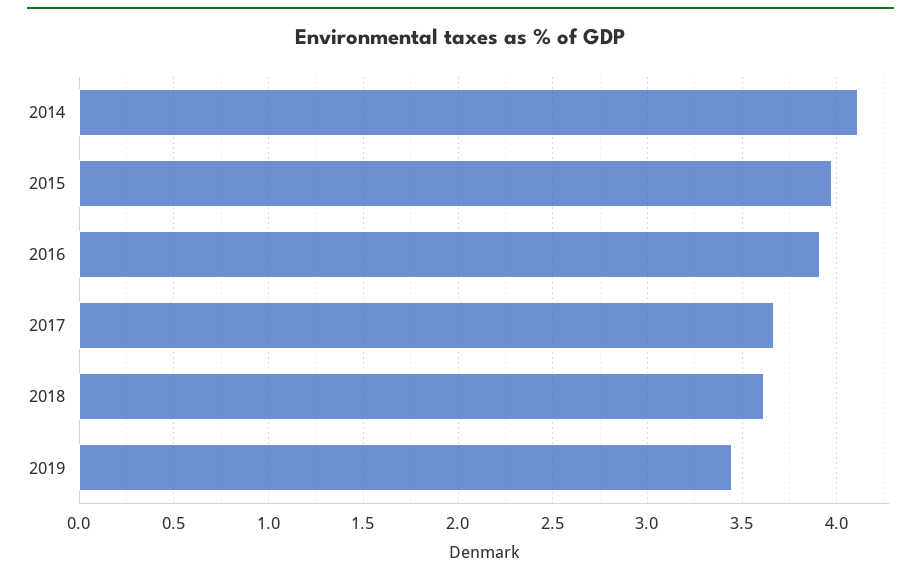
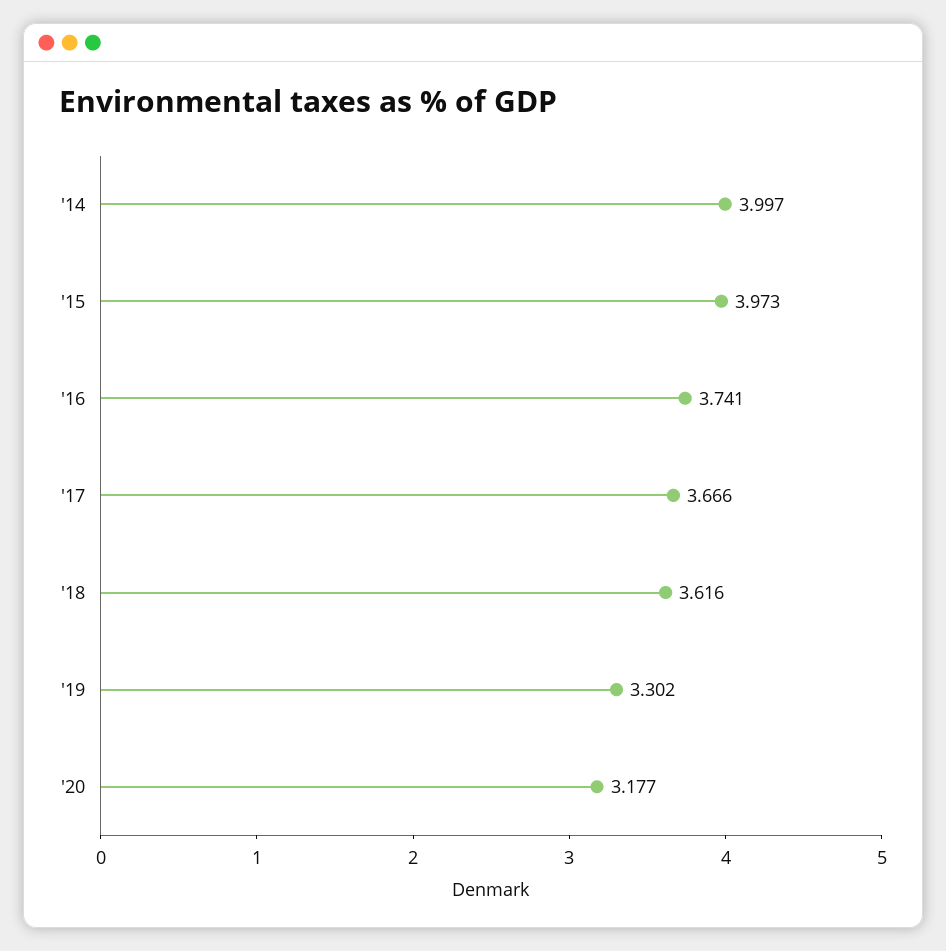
2014: 4.1 -> 3.997
2016: 3.9 -> 3.741
2019: 3.45 -> 3.302
'20: none -> 3.177

